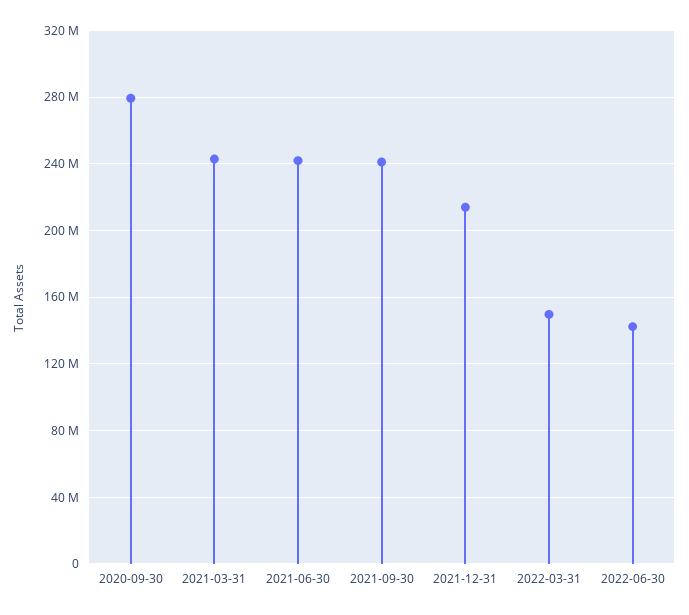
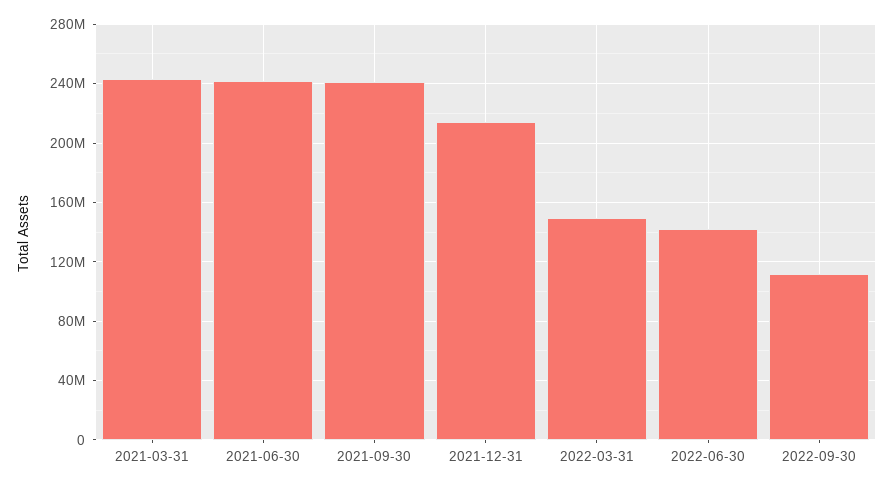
2020-09-30: 280000000 -> none
2022-09-30: none -> 110000000

